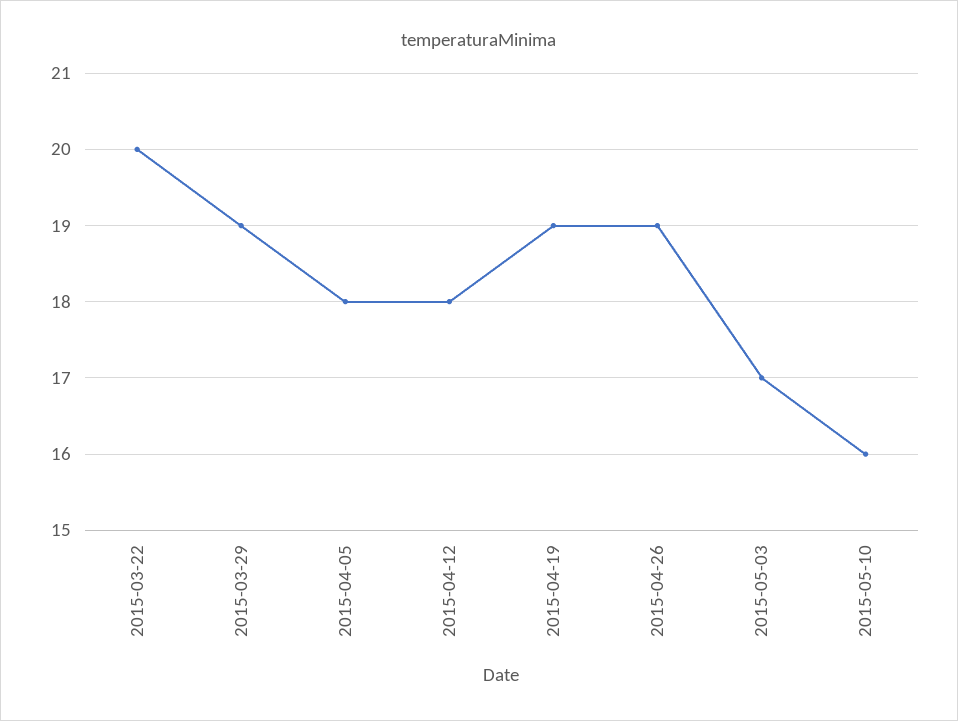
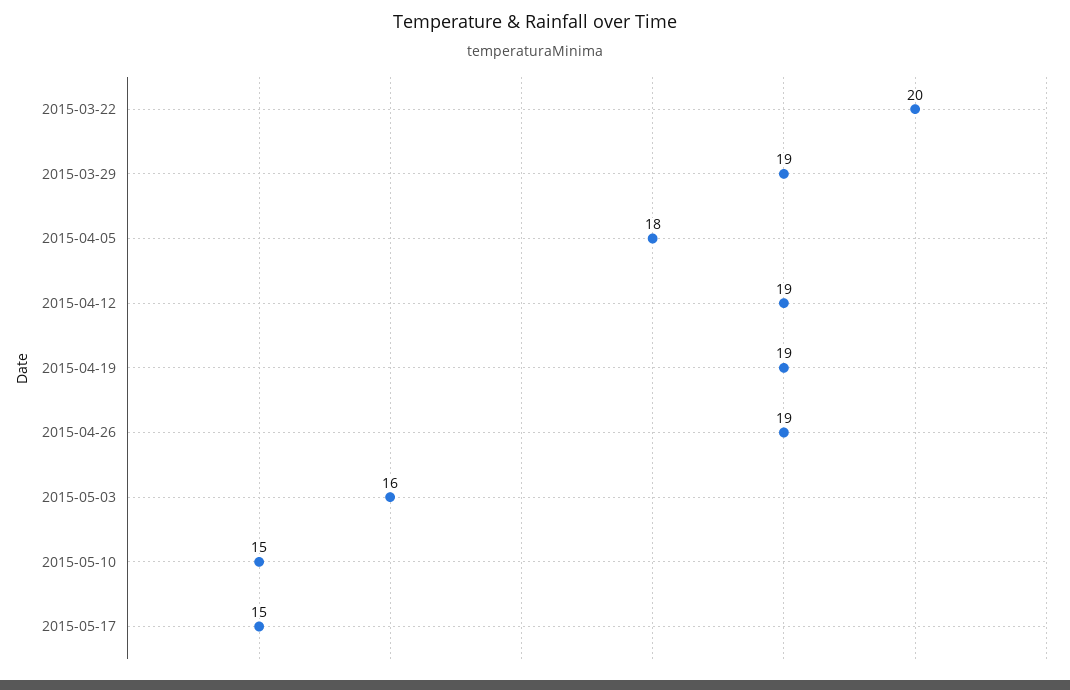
2015-04-12: 18 -> 19
2015-05-03: 17 -> 16
2015-05-10: 16 -> 15
2015-05-17: none -> 15

